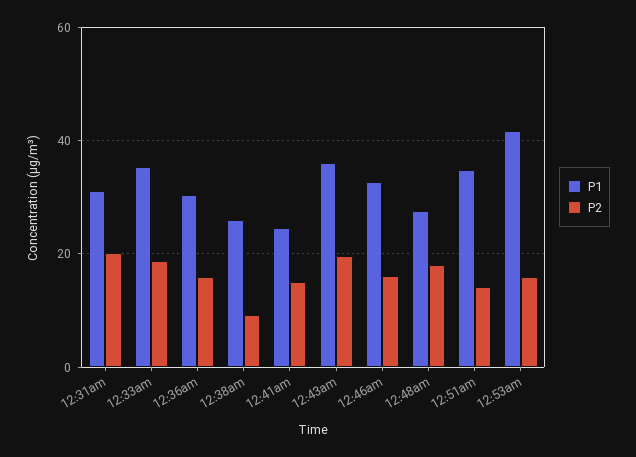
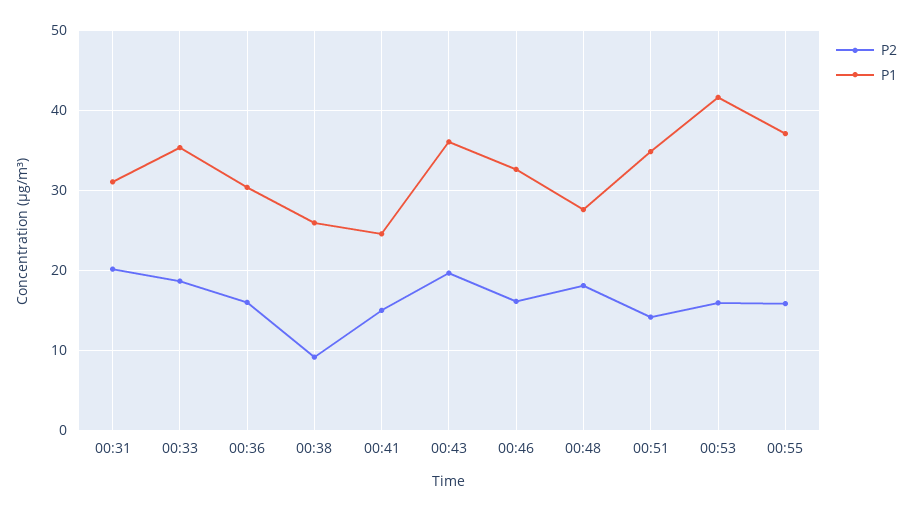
P2, 00:55: none -> 16
P1, 00:55: none -> 37

